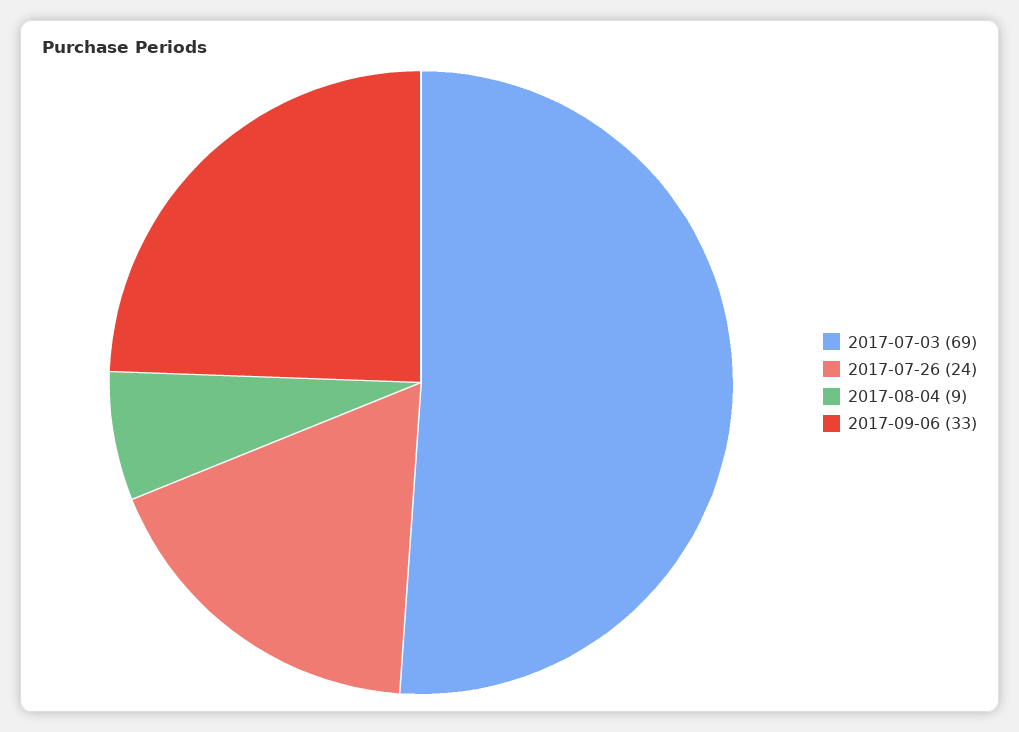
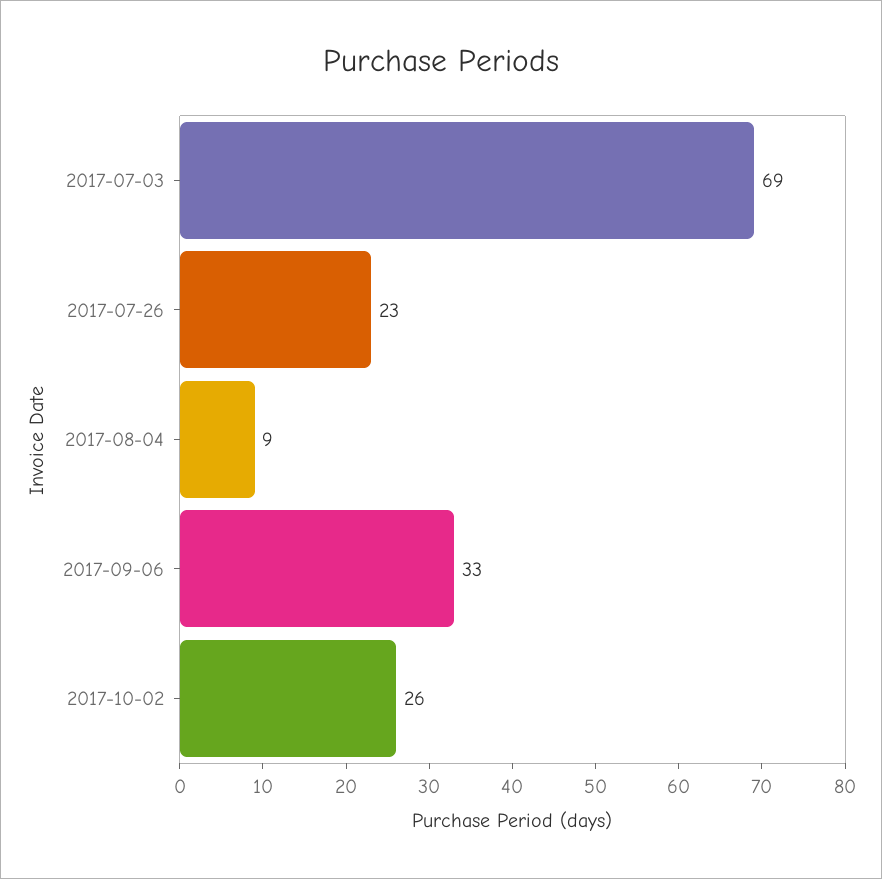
2017-07-26: 24 -> 23
2017-10-02: none -> 26

